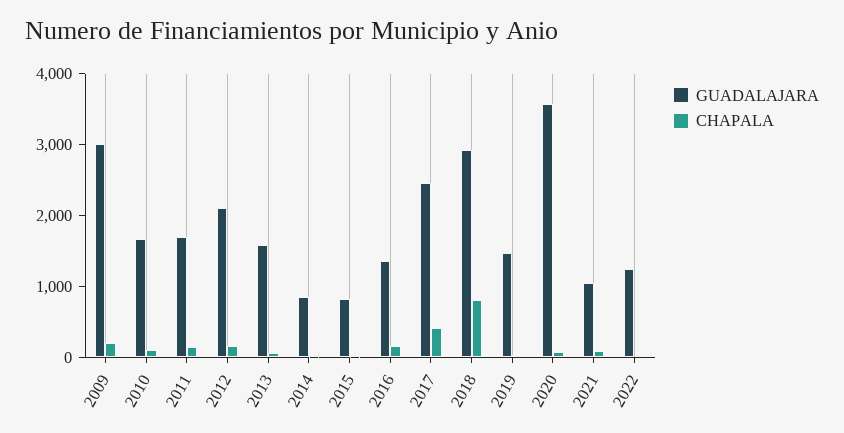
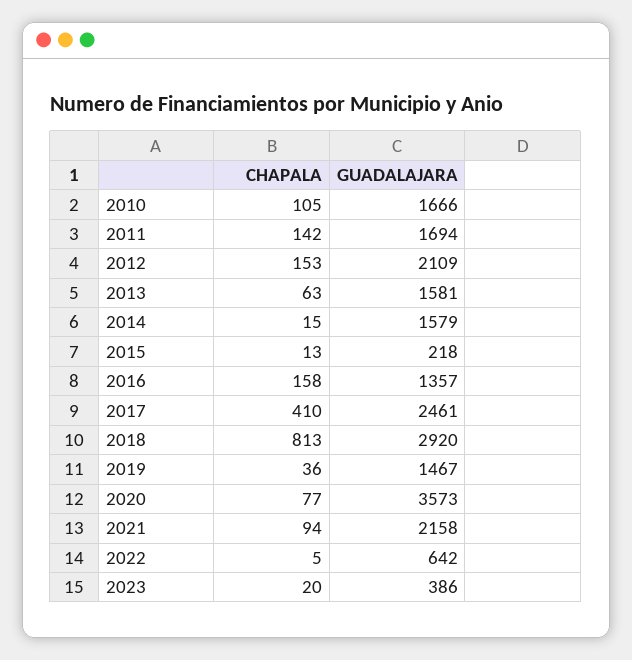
GUADALAJARA, 2009: 3000 -> none
CHAPALA, 2009: 200 -> none
GUADALAJARA, 2014: 800 -> 1579
GUADALAJARA, 2015: 800 -> 218
GUADALAJARA, 2021: 1000 -> 2158
GUADALAJARA, 2022: 1200 -> 642
CHAPALA, 2023: none -> 20
GUADALAJARA, 2023: none -> 386

